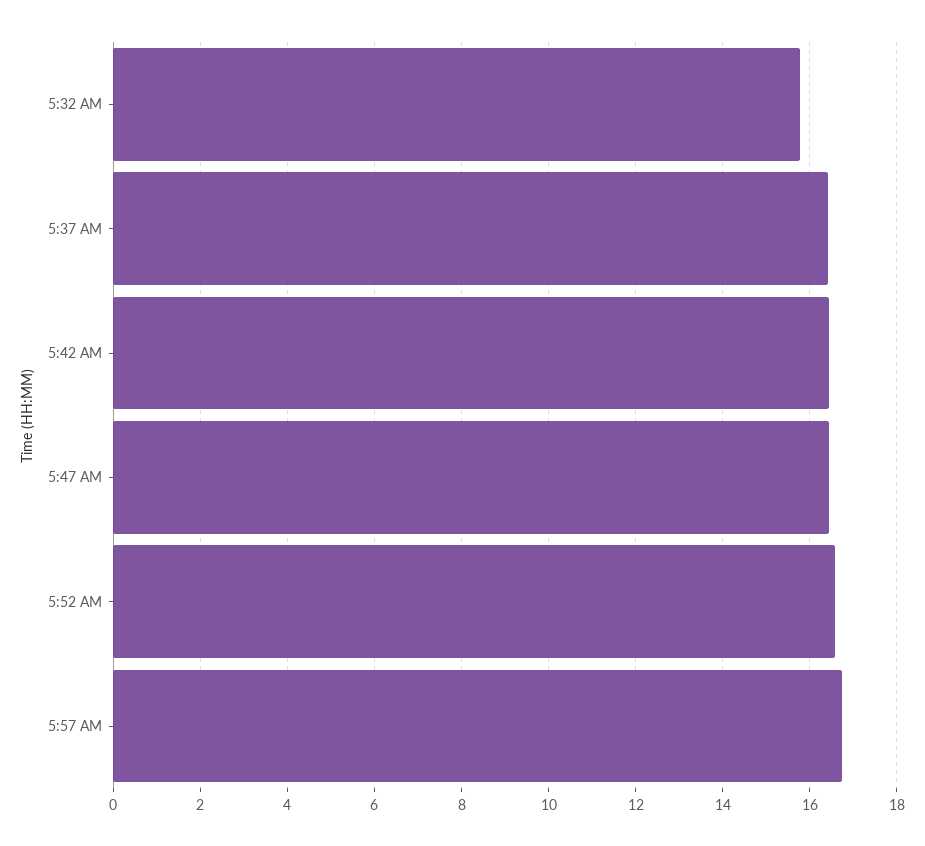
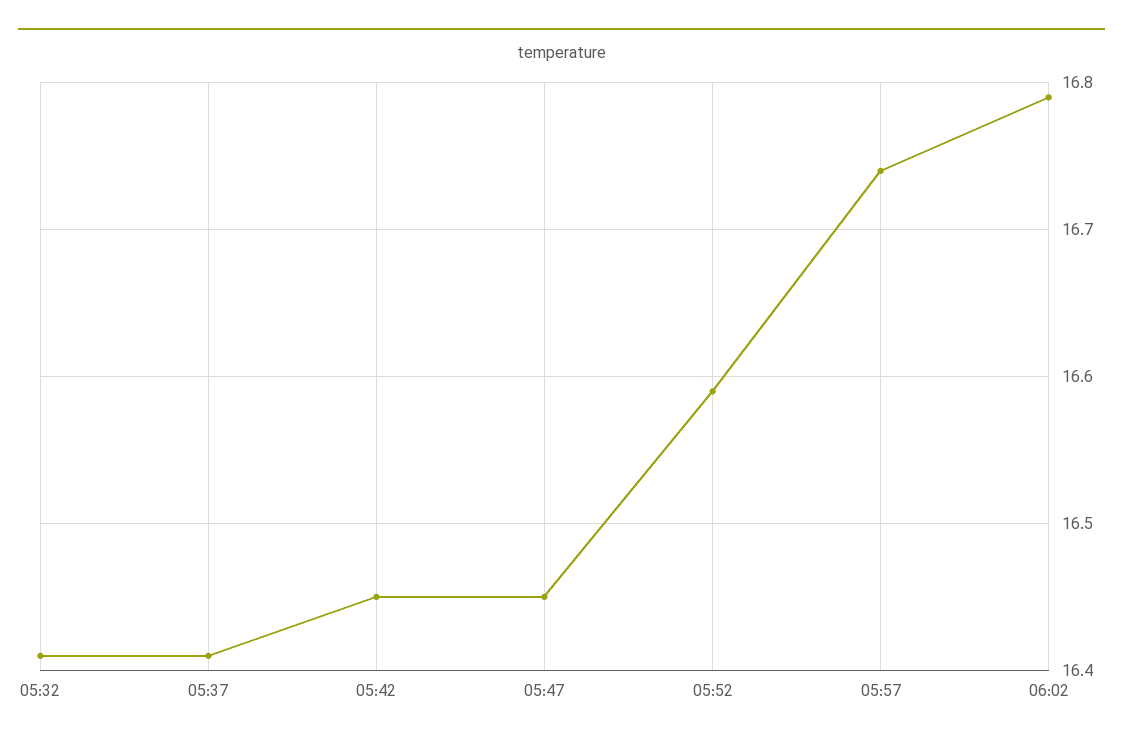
5:32 AM: 15.8 -> 16.41
06:02: none -> 16.79

